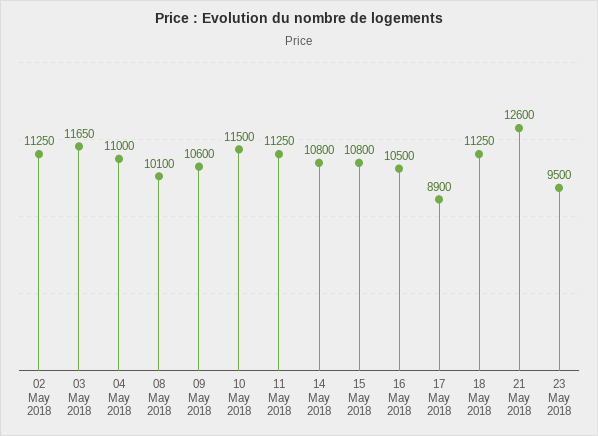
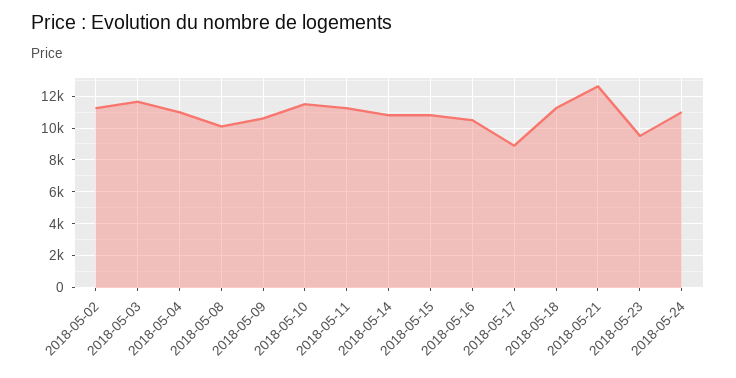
2018-05-24: none -> 11000

